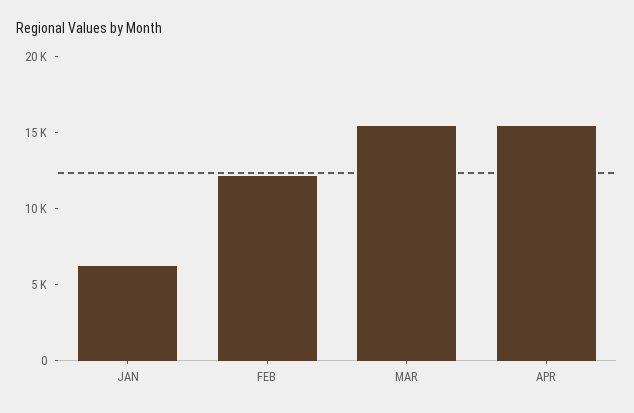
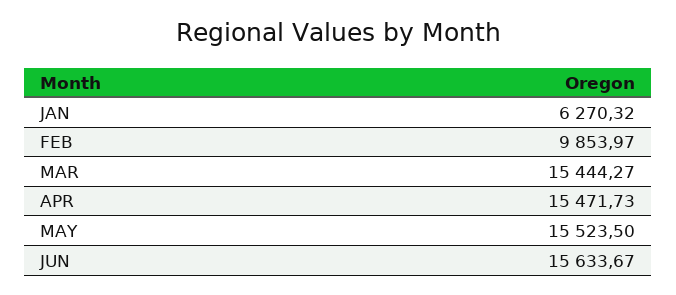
FEB: 12000 -> 9853.97
MAY: none -> 15523.5
JUN: none -> 15633.67

